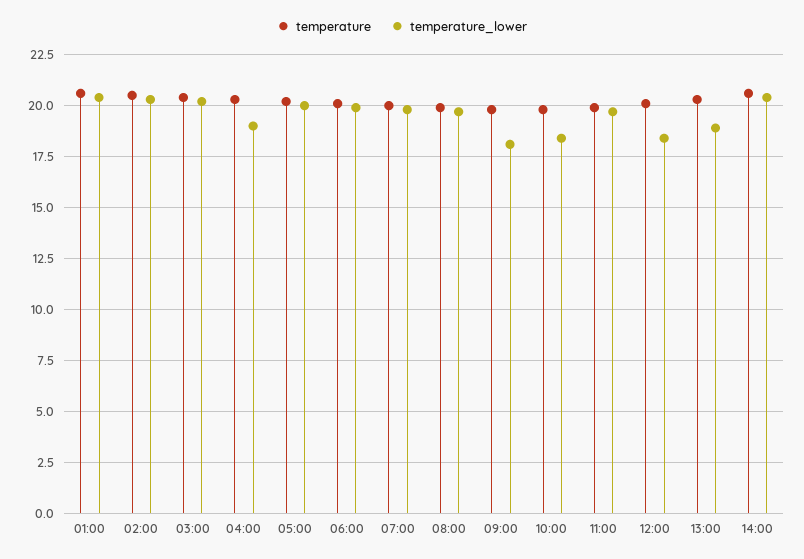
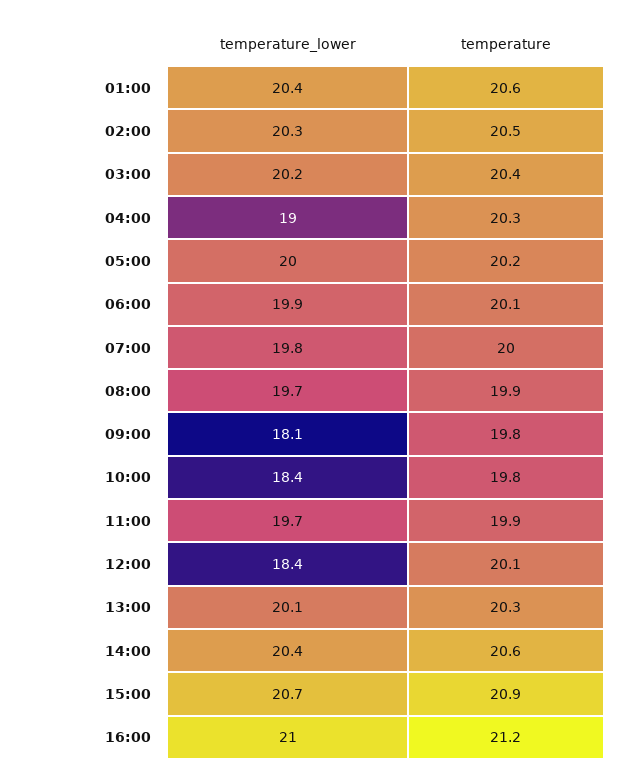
temperature_lower, 13:00: 19 -> 20.1
temperature_lower, 15:00: none -> 20.7
temperature, 15:00: none -> 20.9
temperature_lower, 16:00: none -> 21
temperature, 16:00: none -> 21.2

